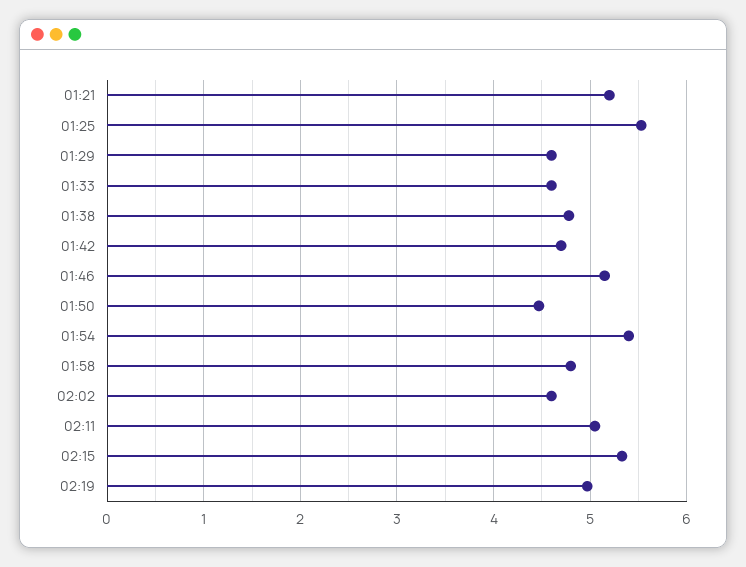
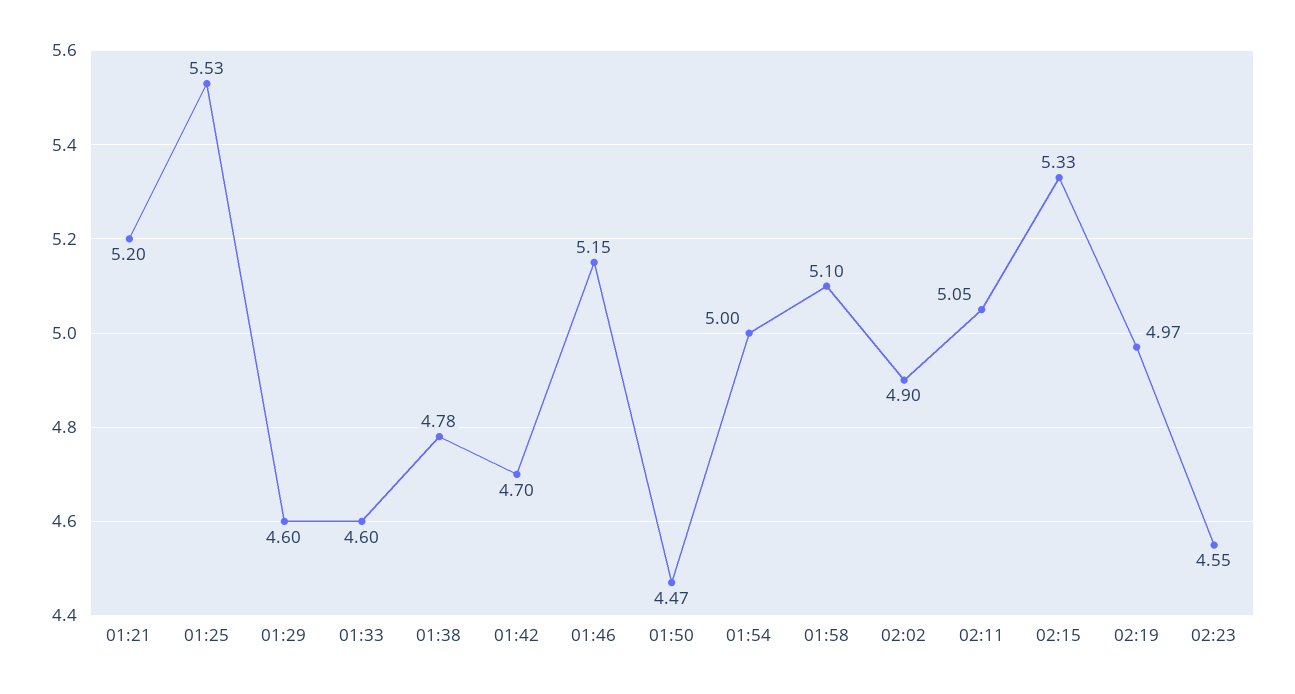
01:54: 5.4 -> 5
01:58: 4.8 -> 5.1
02:02: 4.6 -> 4.9
02:23: none -> 4.55

